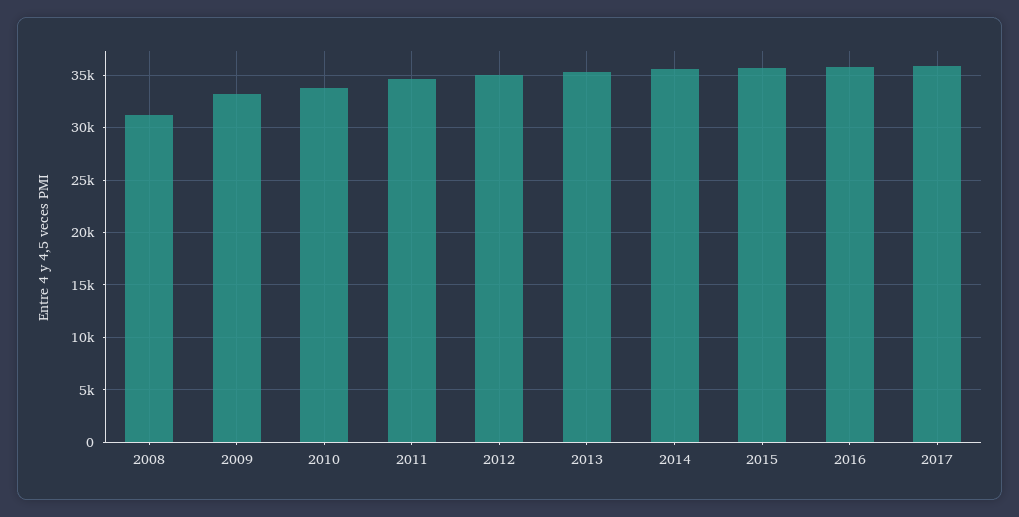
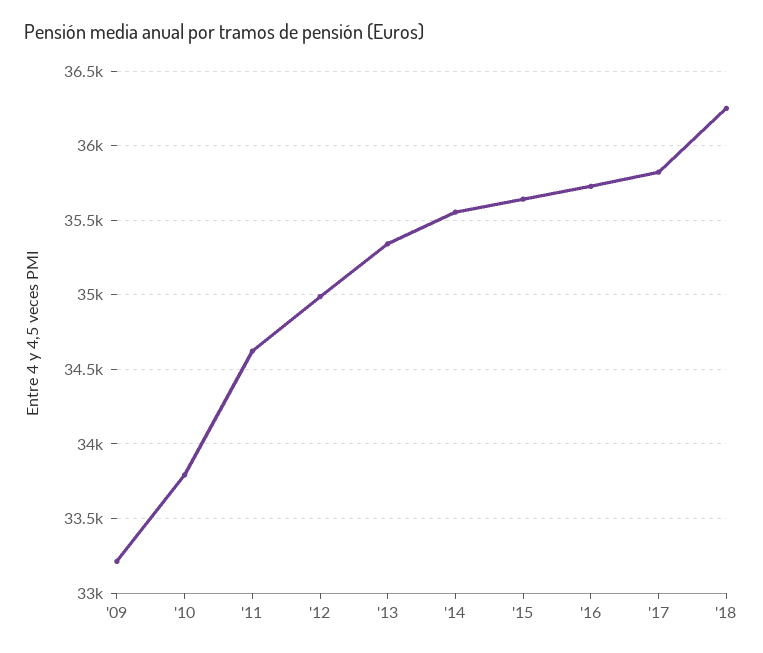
2008: 31000 -> none
'18: none -> 36250

